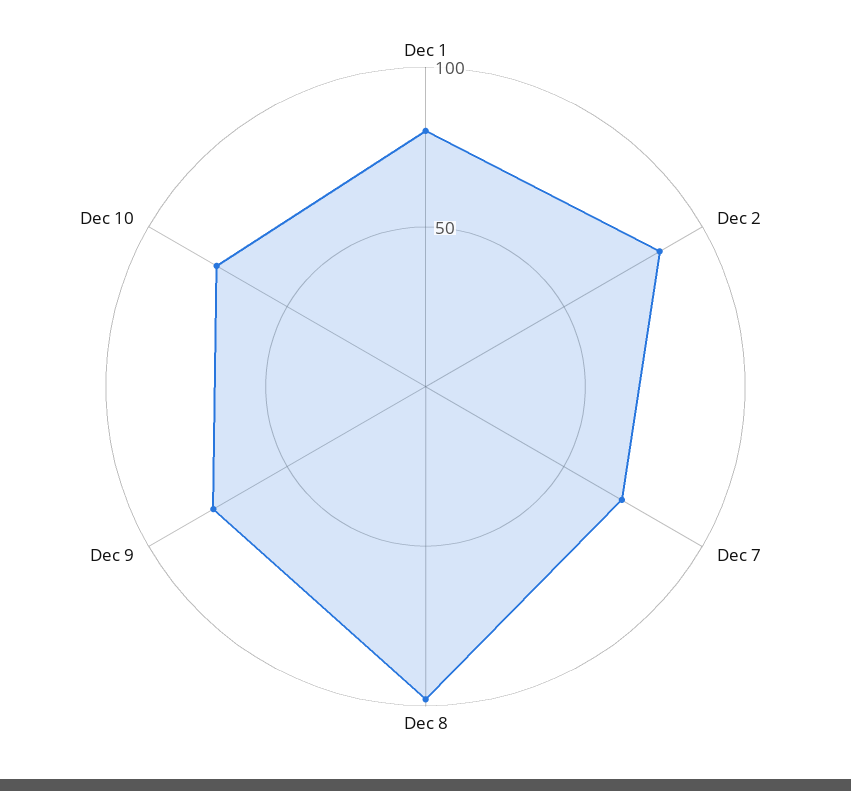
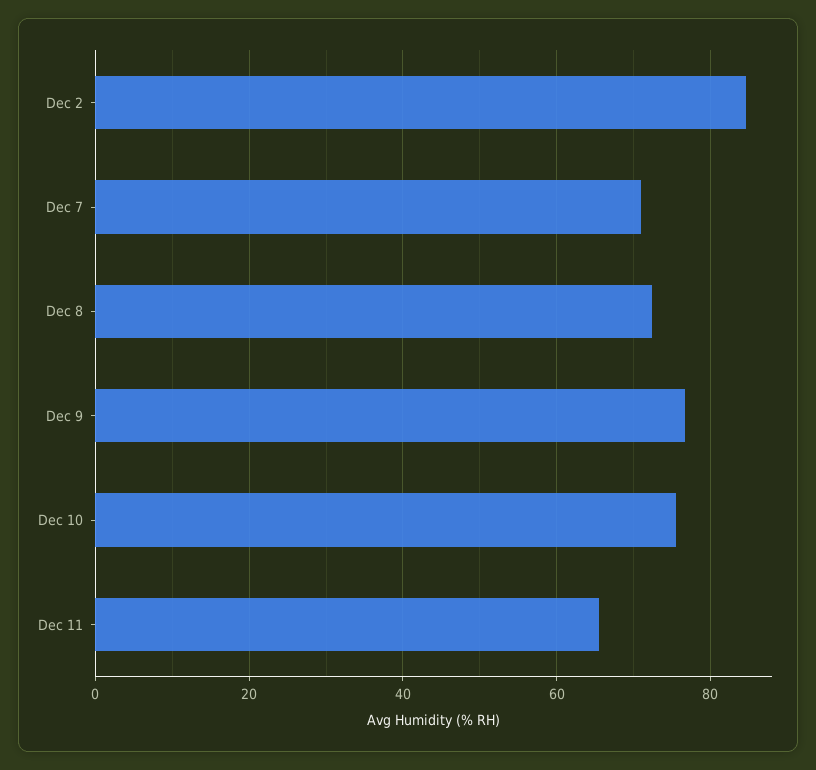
Dec 1: 80 -> none
Dec 8: 100 -> 72
Dec 11: none -> 66

